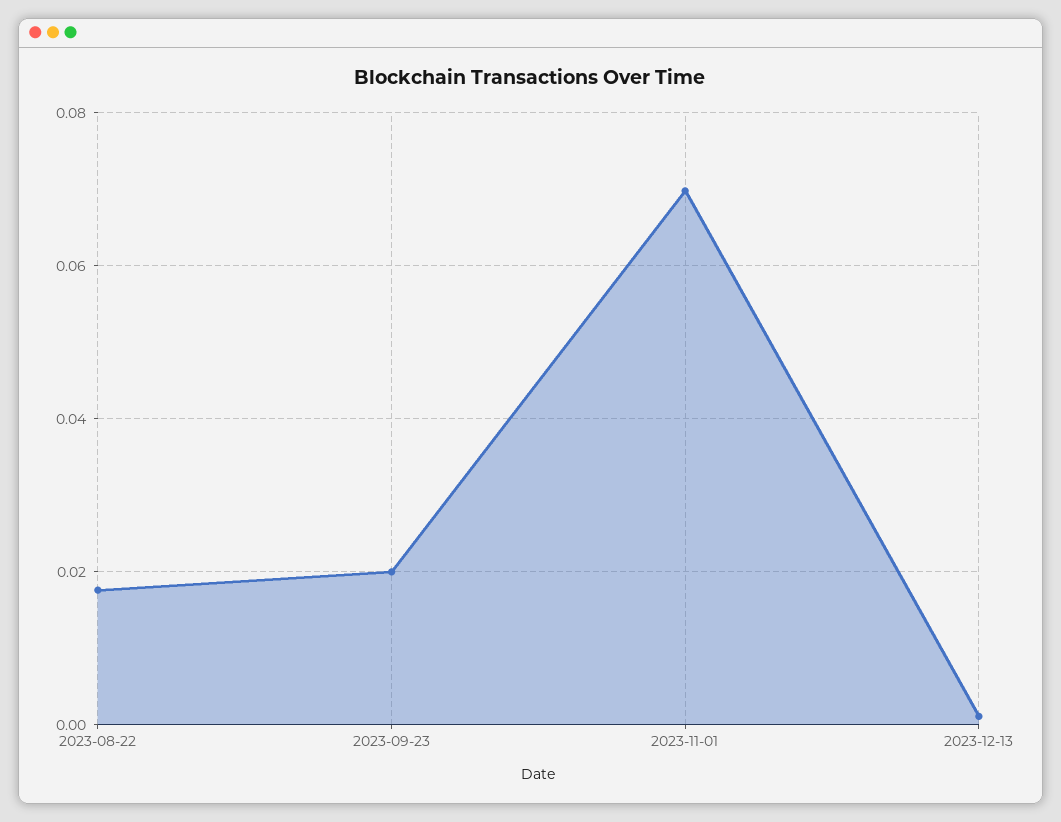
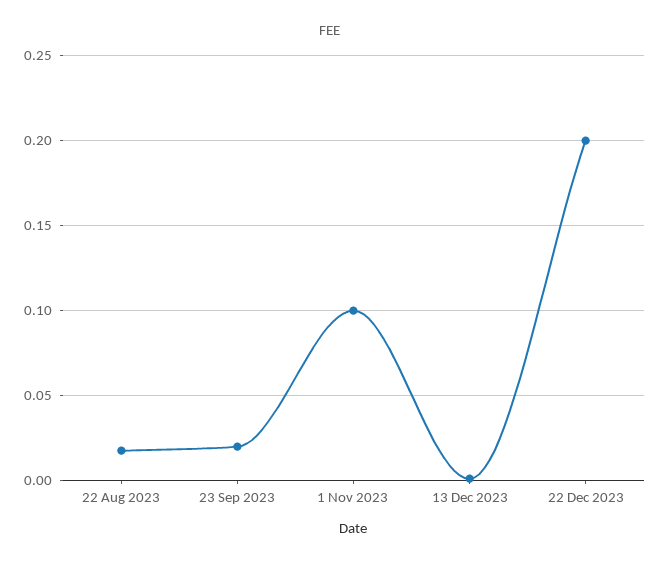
2023-11-01: 0.07 -> 0.1
22 Dec 2023: none -> 0.2

